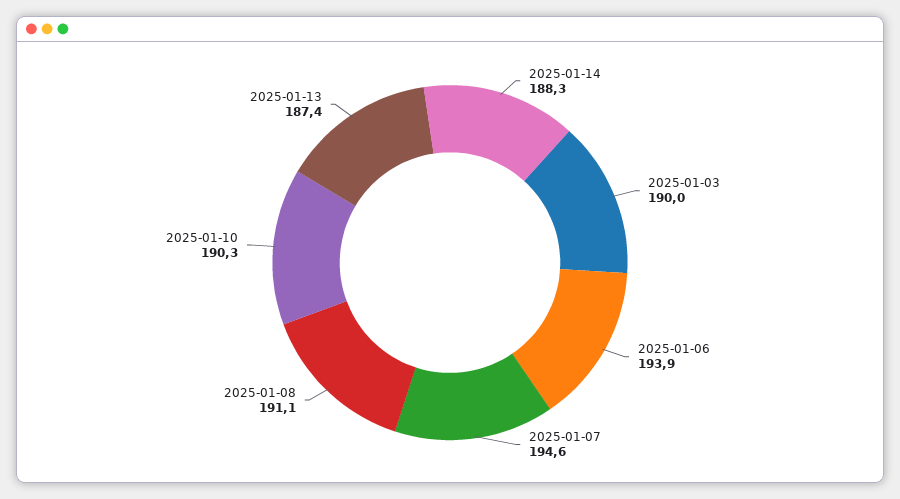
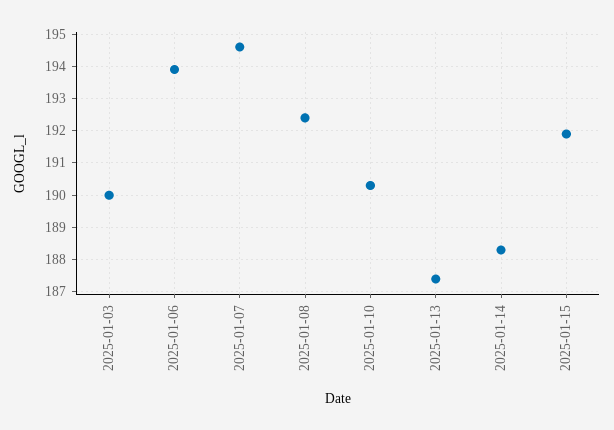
2025-01-08: 191.1 -> 192.5
2025-01-15: none -> 192

